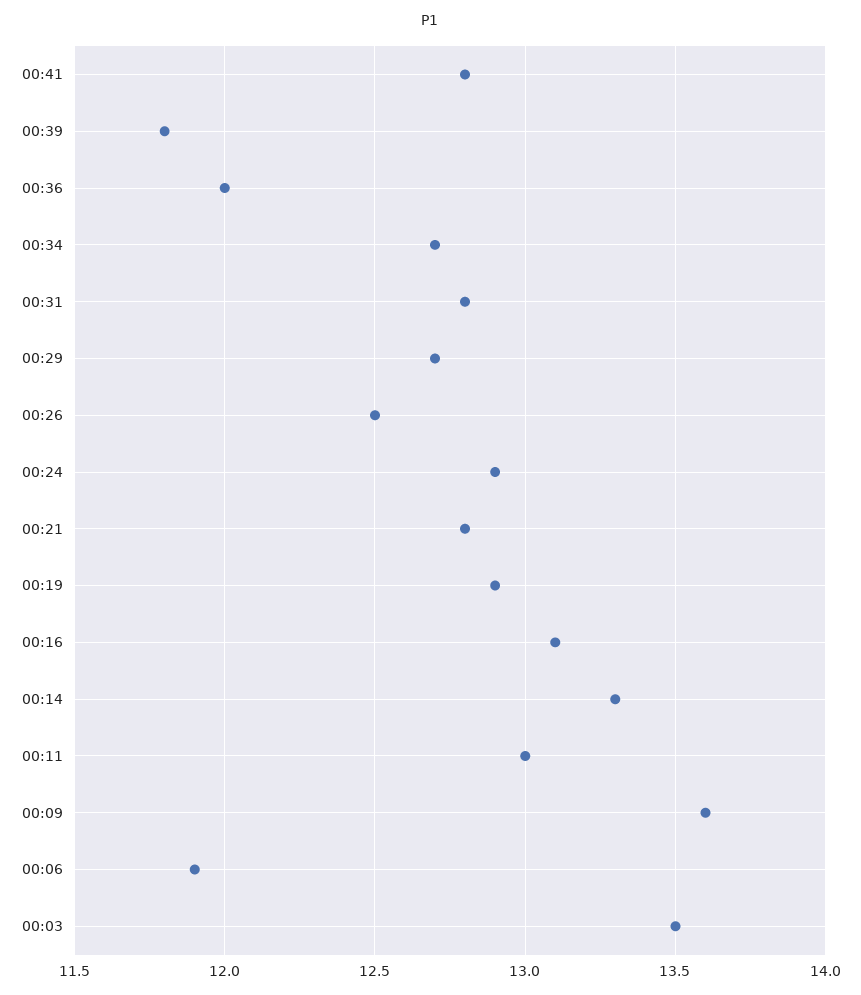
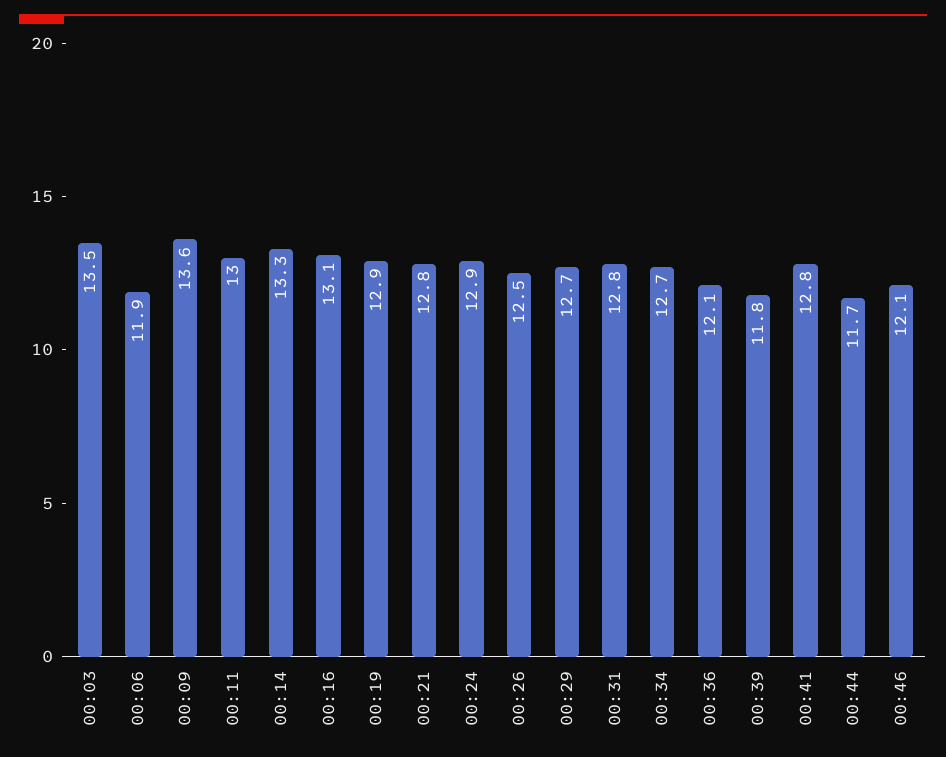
00:36: 12 -> 12.1
00:44: none -> 11.7
00:46: none -> 12.1

